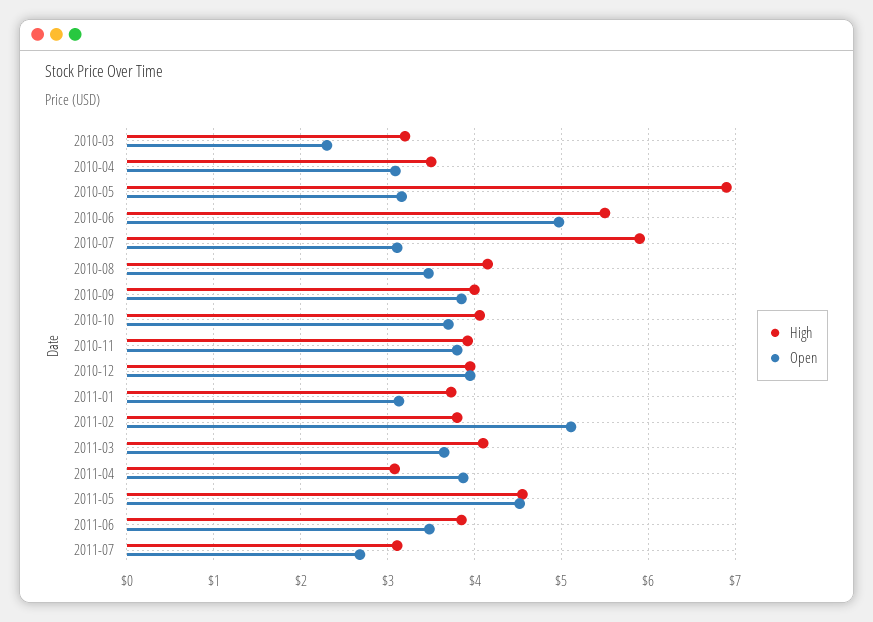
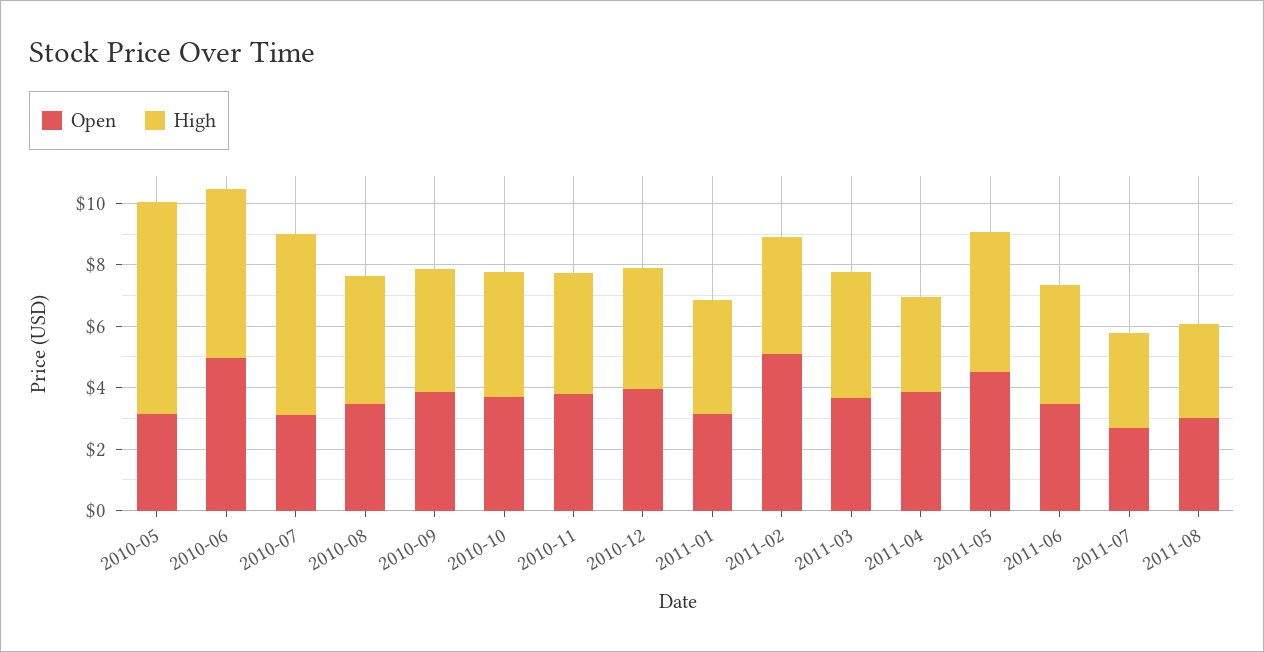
High, 2010-03: 3.2 -> none
Open, 2010-03: 2.3 -> none
High, 2010-04: 3.5 -> none
Open, 2010-04: 3.1 -> none
Open, 2011-08: none -> 3
High, 2011-08: none -> 3

